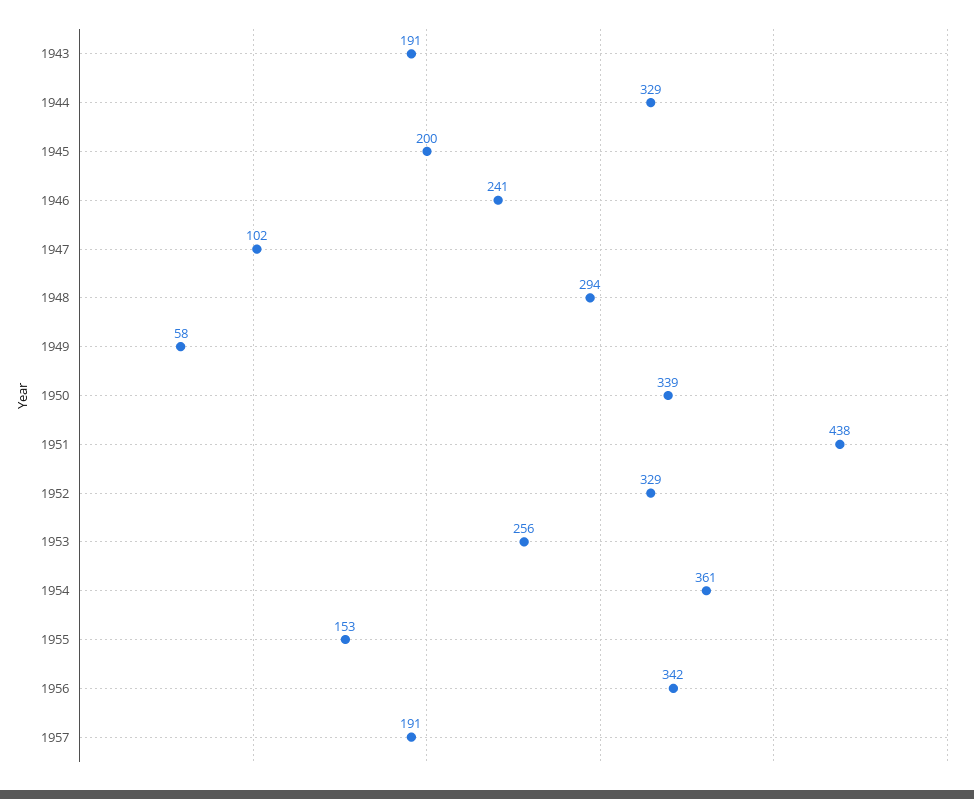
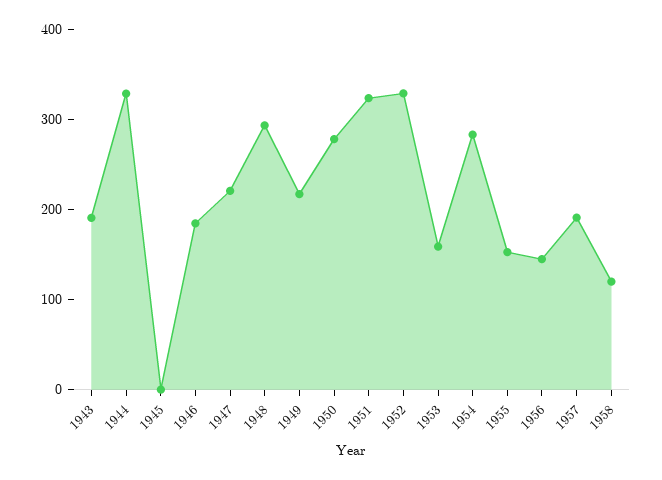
1945: 200 -> 0
1946: 241 -> 180
1947: 102 -> 220
1949: 58 -> 220
1950: 339 -> 280
1951: 438 -> 320
1953: 256 -> 160
1954: 361 -> 280
1956: 342 -> 140
1958: none -> 120

